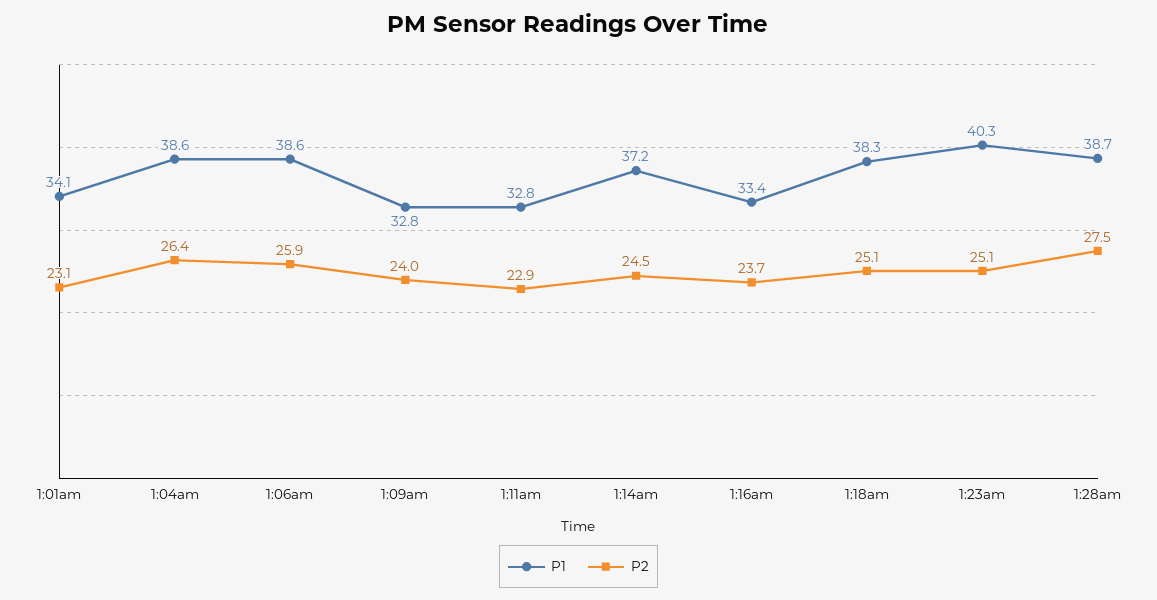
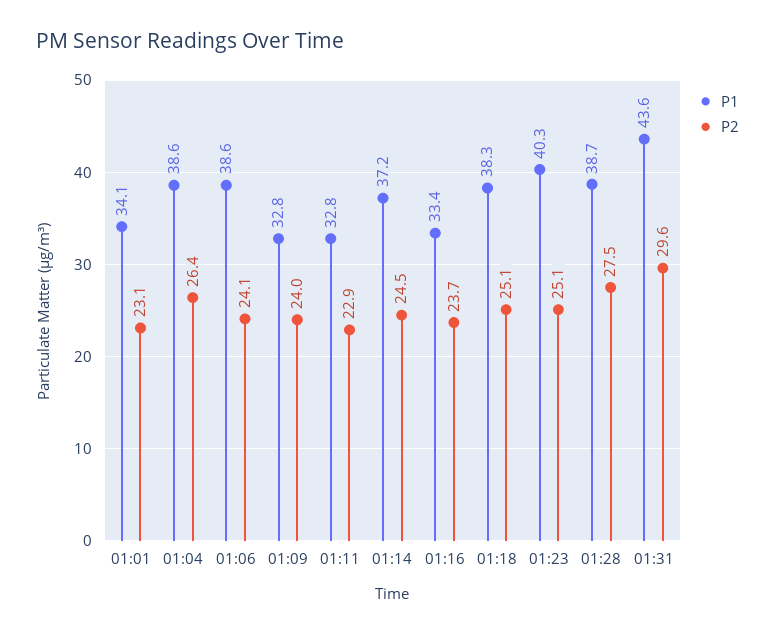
P2, 1:06am: 25.9 -> 24.1
P1, 01:31: none -> 43.6
P2, 01:31: none -> 29.6

